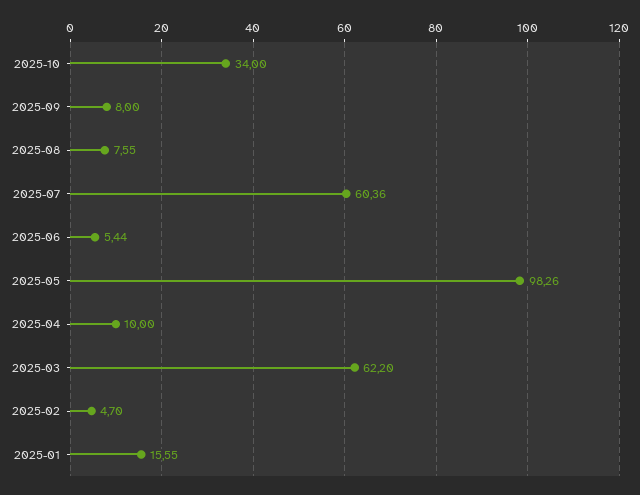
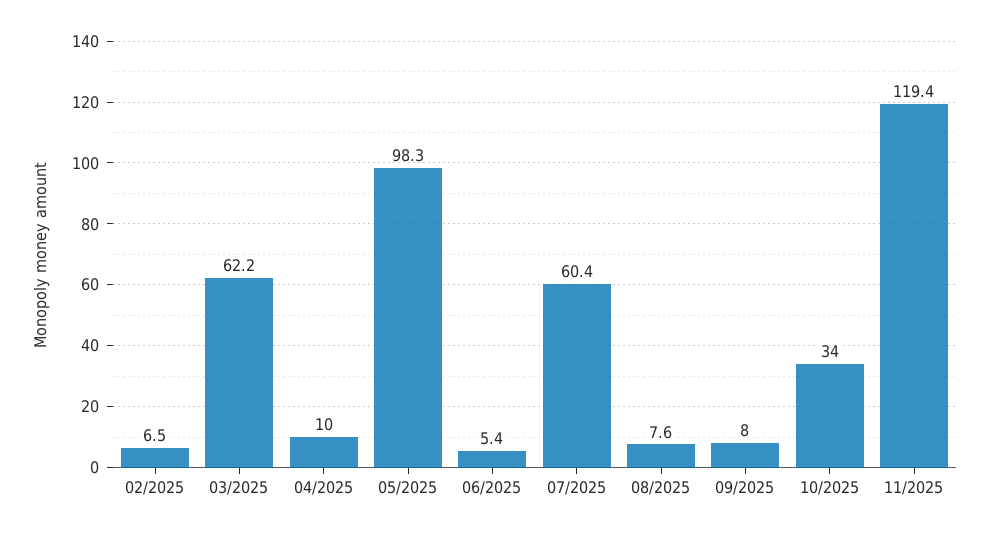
2025-02: 4.7 -> 6.5
2025-01: 15.55 -> none
11/2025: none -> 119.4

